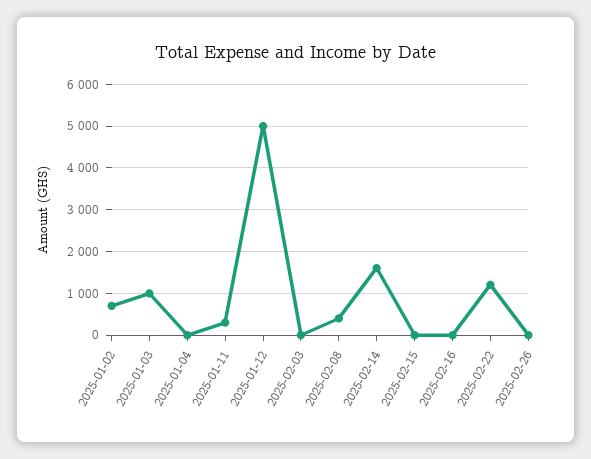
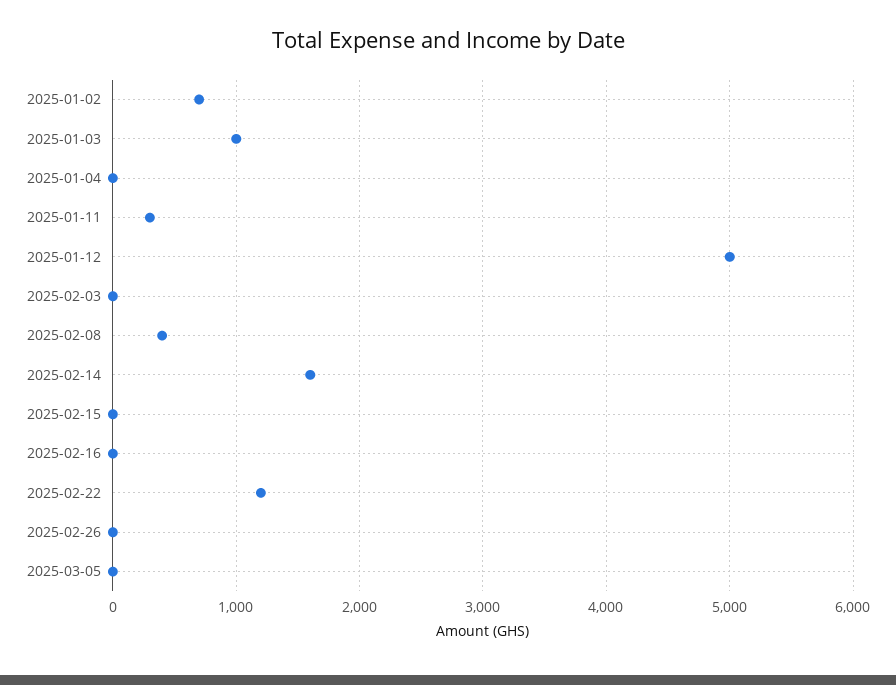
2025-03-05: none -> 0

